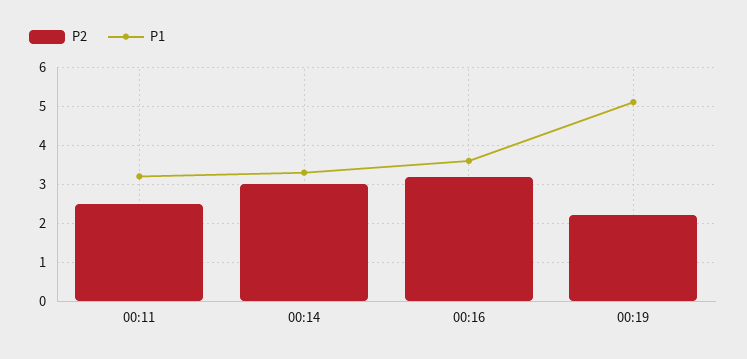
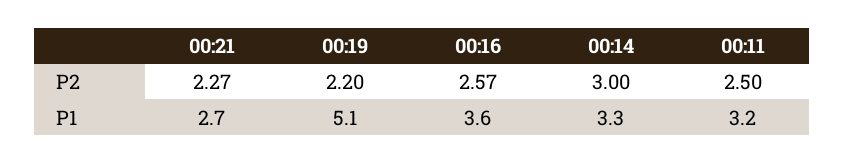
P2, 00:16: 3.2 -> 2.57
P2, 00:21: none -> 2.27
P1, 00:21: none -> 2.7

